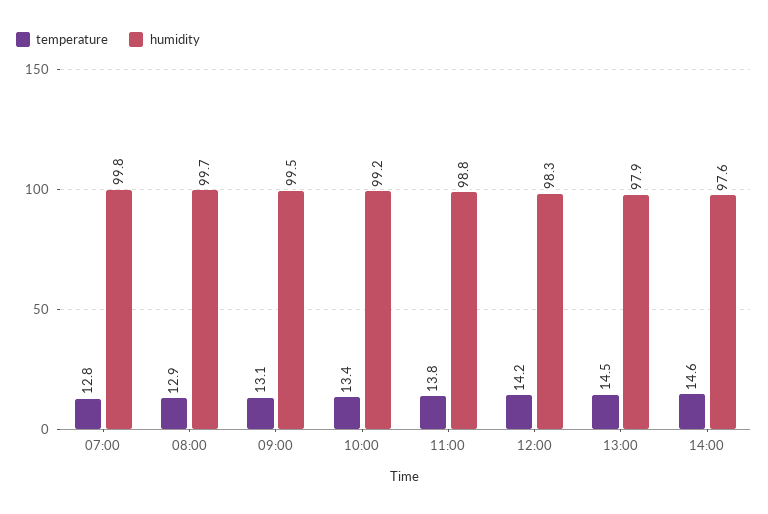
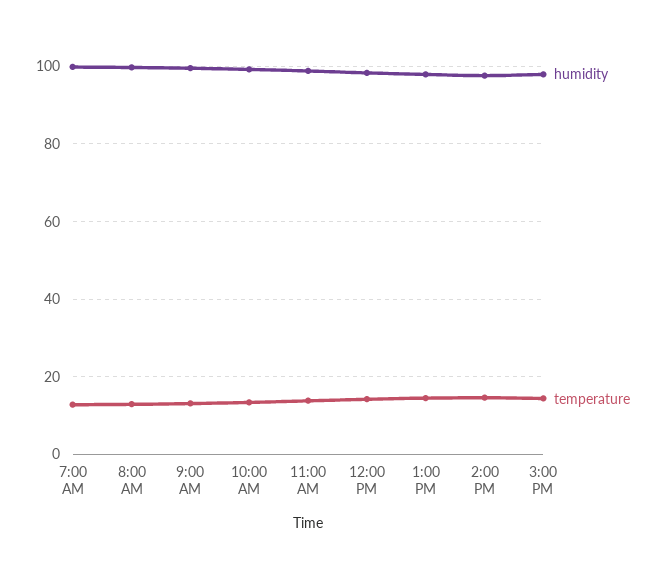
humidity, 3:00 PM: none -> 98
temperature, 3:00 PM: none -> 14

